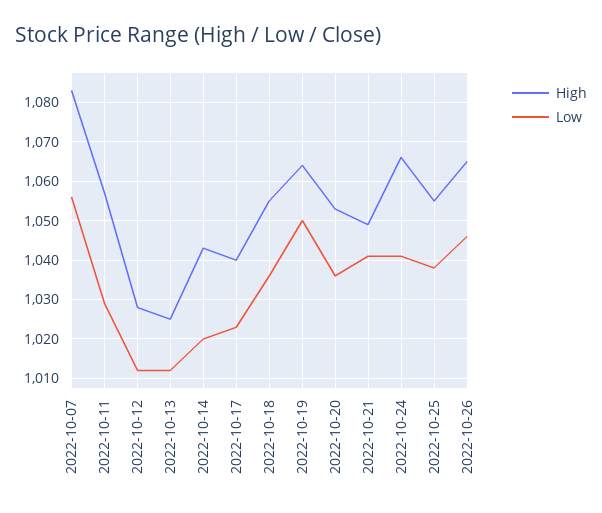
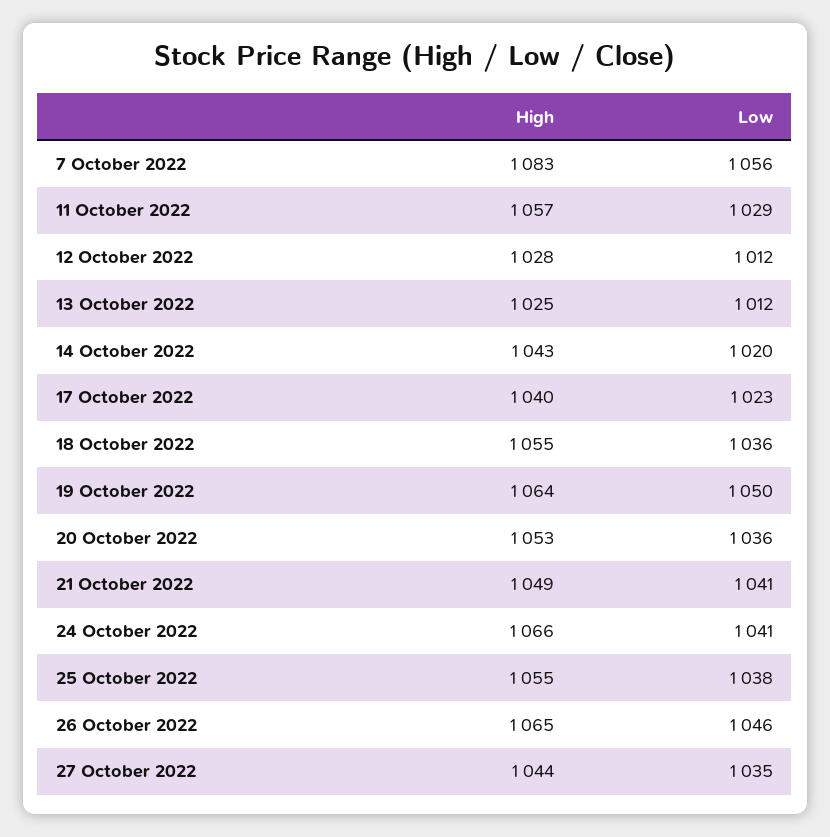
High, 27 October 2022: none -> 1044
Low, 27 October 2022: none -> 1035

